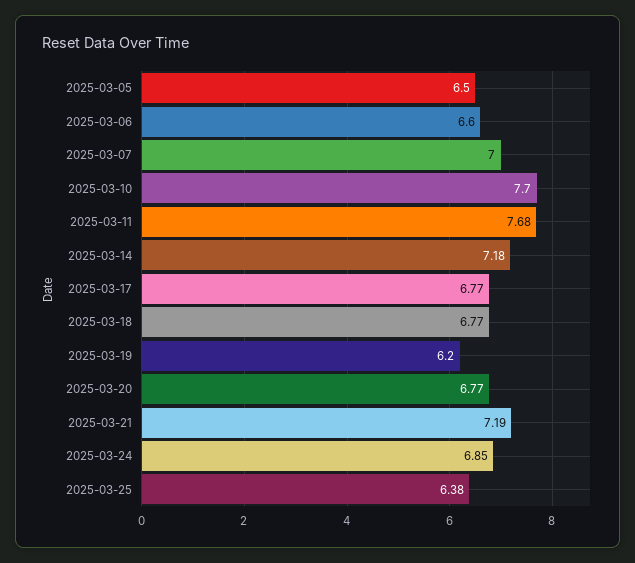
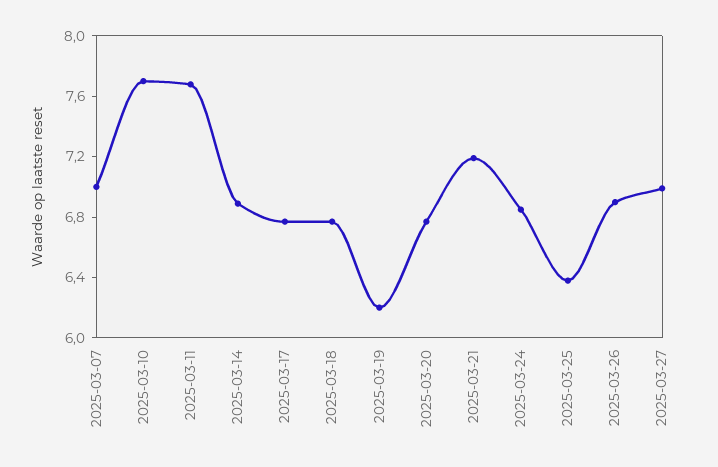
2025-03-05: 6.5 -> none
2025-03-06: 6.6 -> none
2025-03-14: 7.18 -> 6.9
2025-03-26: none -> 6.9
2025-03-27: none -> 7

